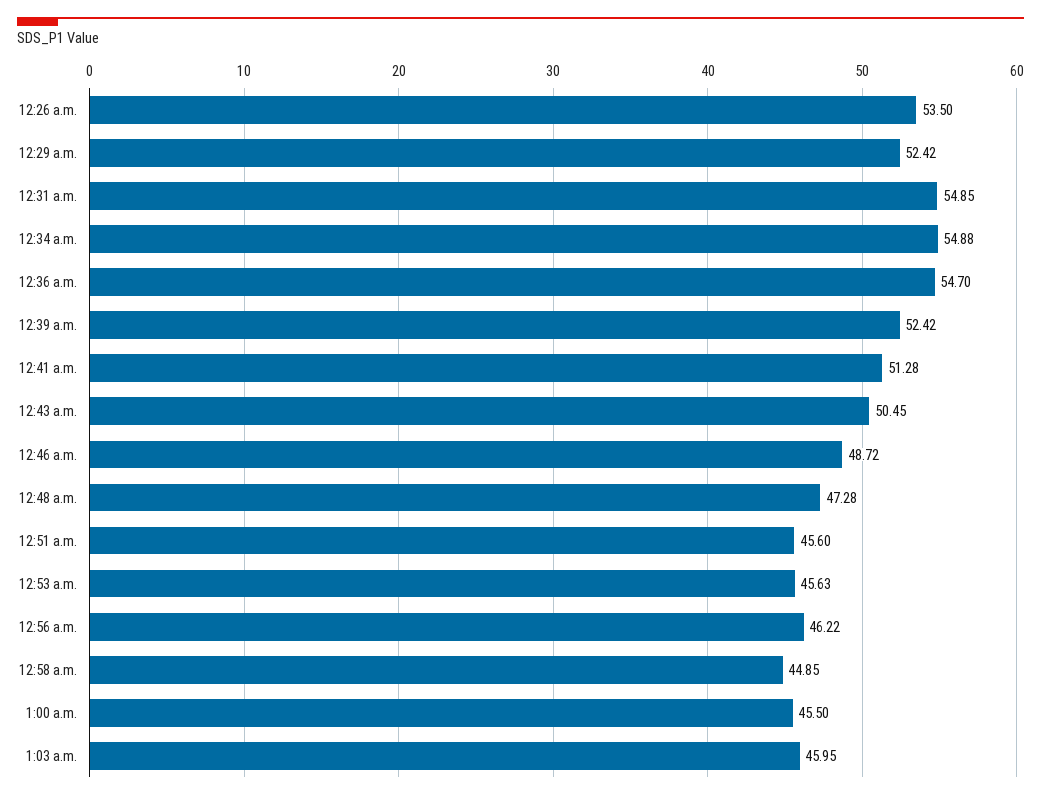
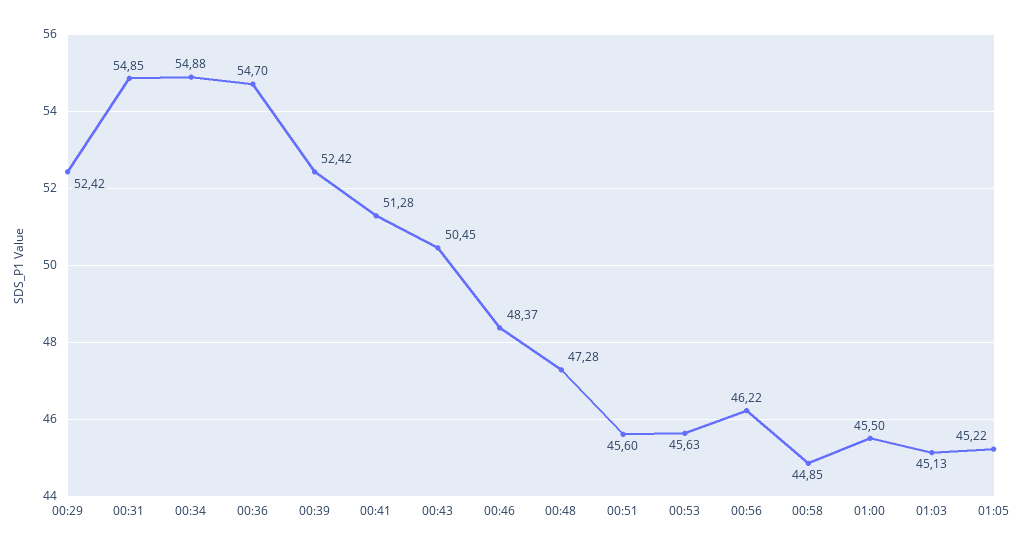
12:26 a.m.: 53.5 -> none
12:46 a.m.: 48.72 -> 48.37
1:03 a.m.: 45.95 -> 45.13
01:05: none -> 45.22

